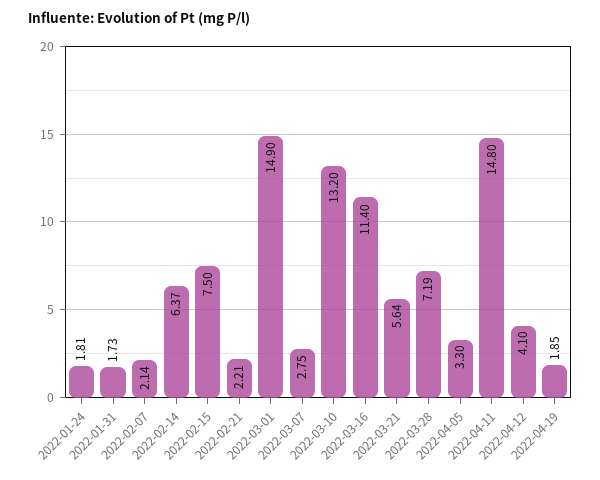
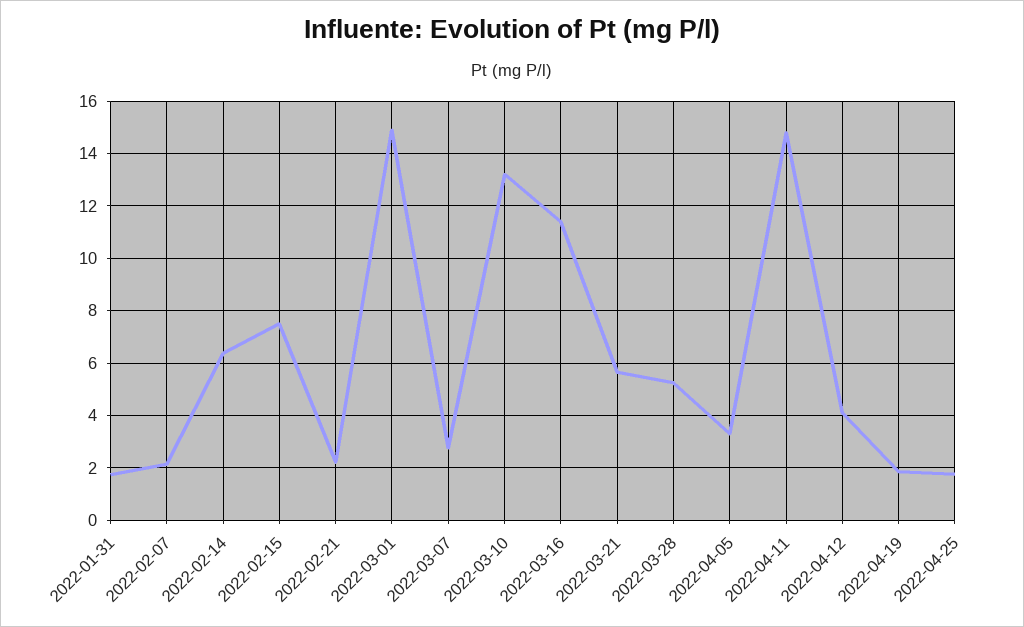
2022-01-24: 1.81 -> none
2022-03-28: 7.19 -> 5.25
2022-04-25: none -> 1.75

